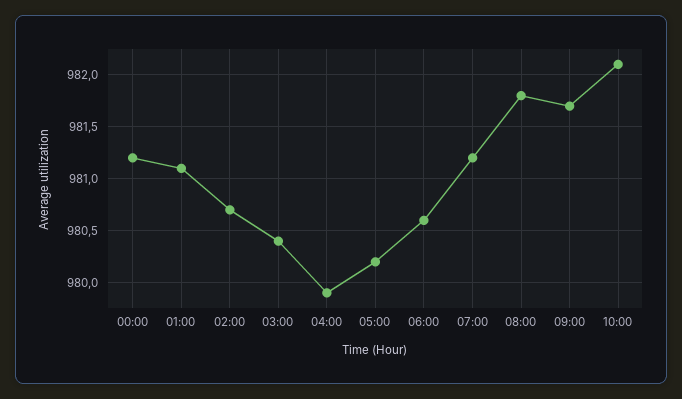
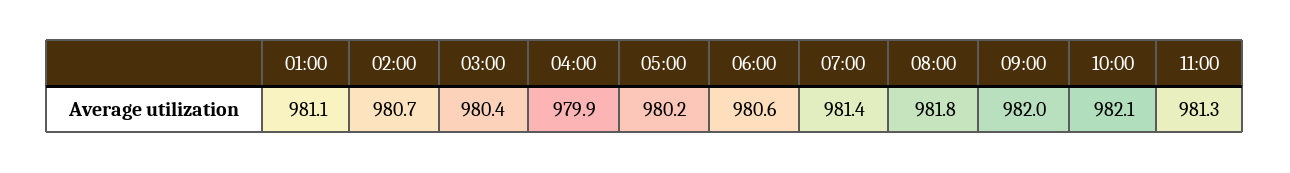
00:00: 981.2 -> none
07:00: 981.2 -> 981.4
09:00: 981.7 -> 982
11:00: none -> 981.3

